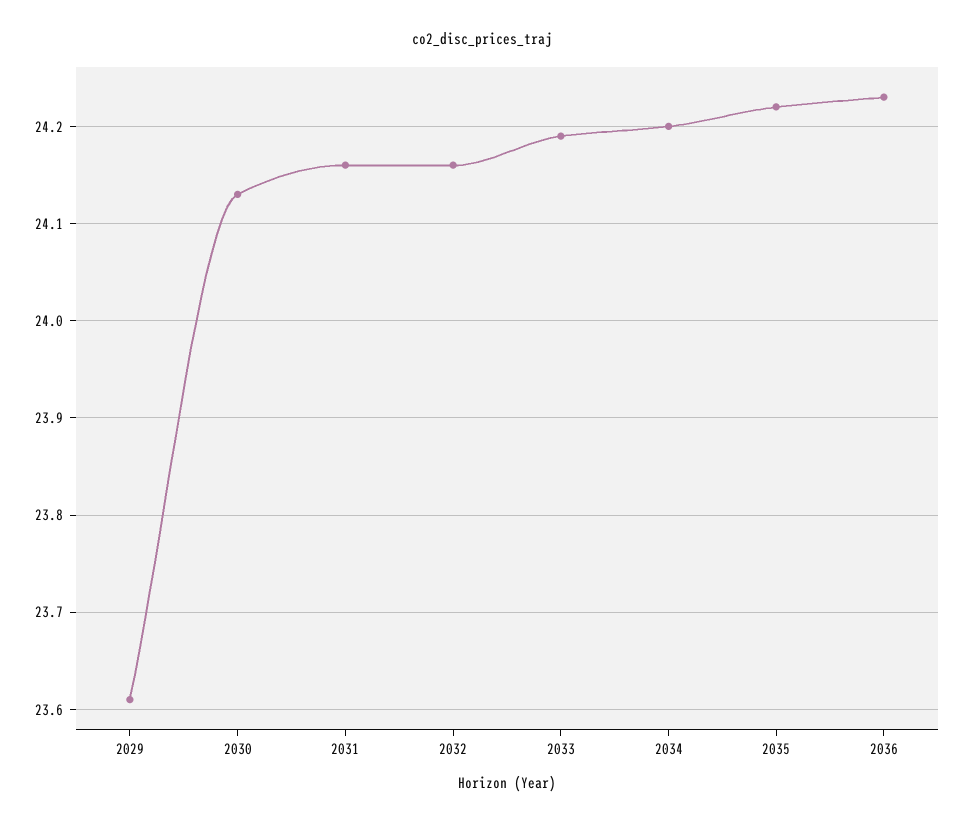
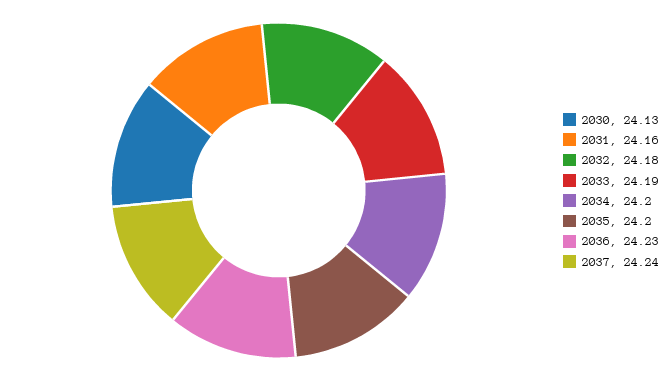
2029: 23.61 -> none
2032: 24.16 -> 24.18
2035: 24.22 -> 24.2
2037: none -> 24.24

